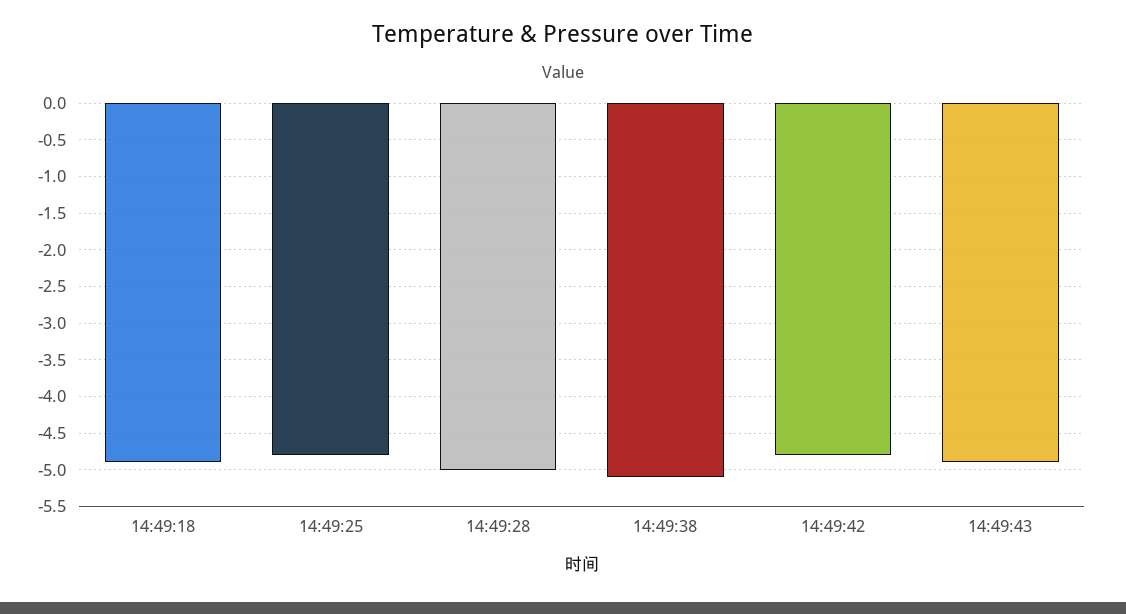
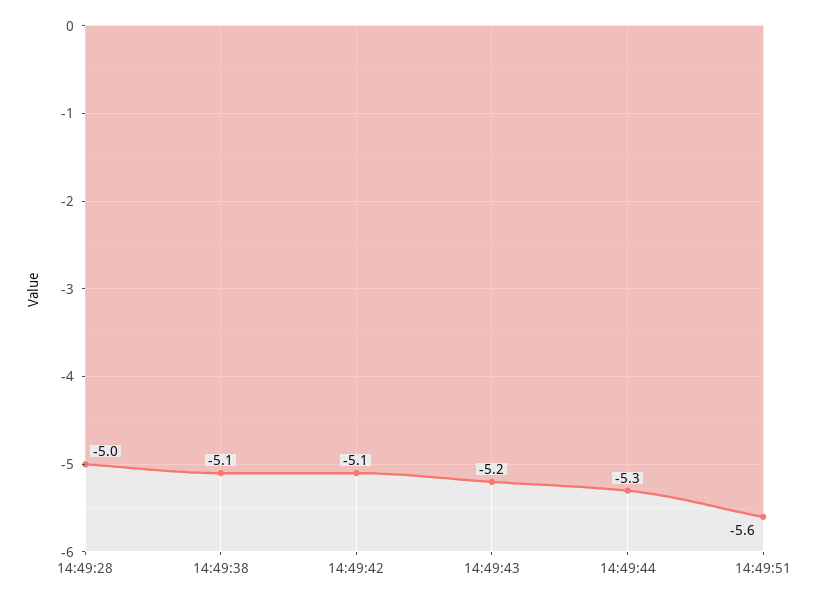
14:49:18: -4.9 -> none
14:49:25: -4.8 -> none
14:49:42: -4.8 -> -5.1
14:49:43: -4.9 -> -5.2
14:49:44: none -> -5.3
14:49:51: none -> -5.6

